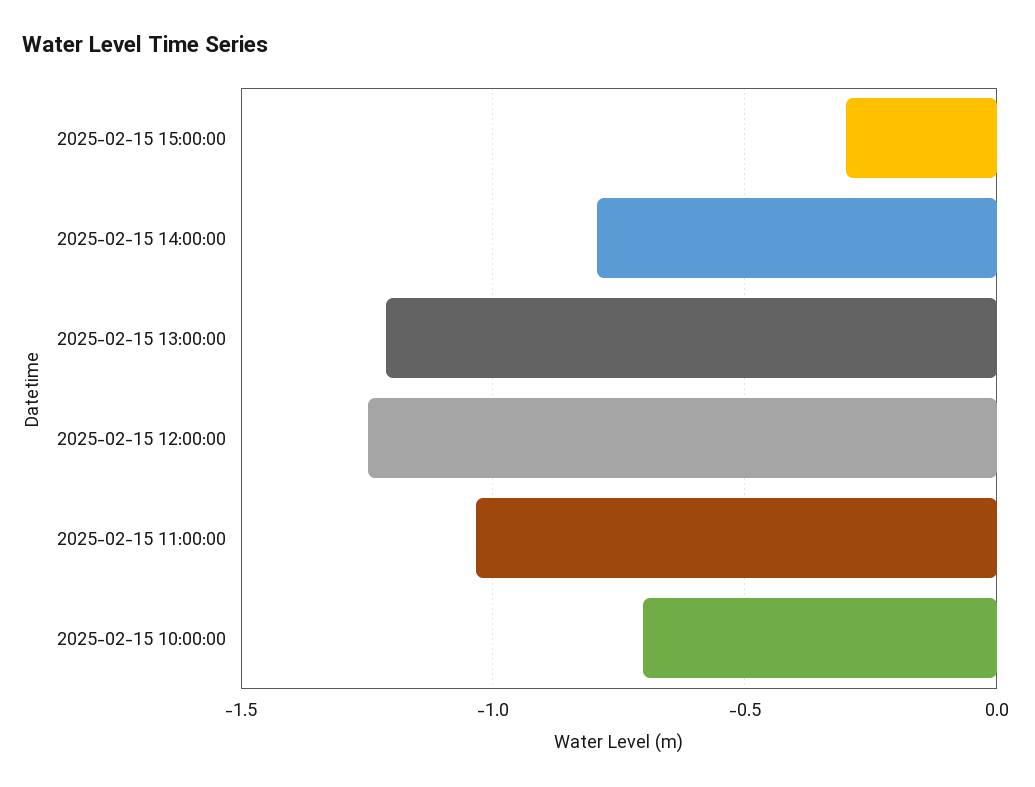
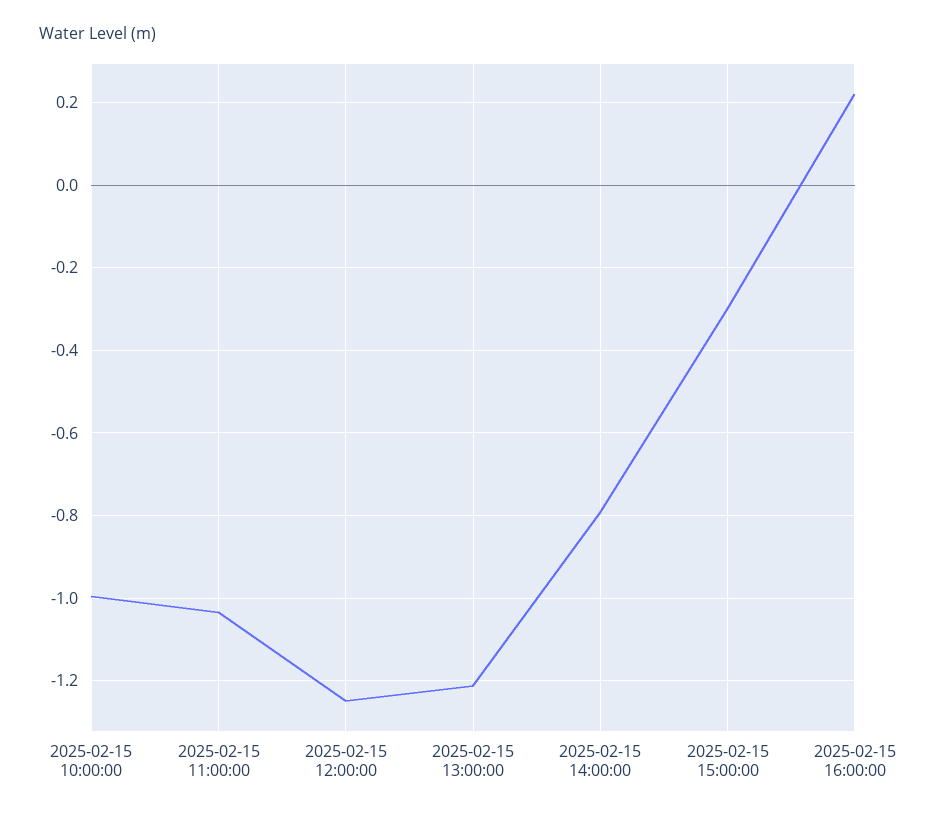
2025-02-15 10:00:00: -0.7 -> -1
2025-02-15 16:00:00: none -> 0.22

